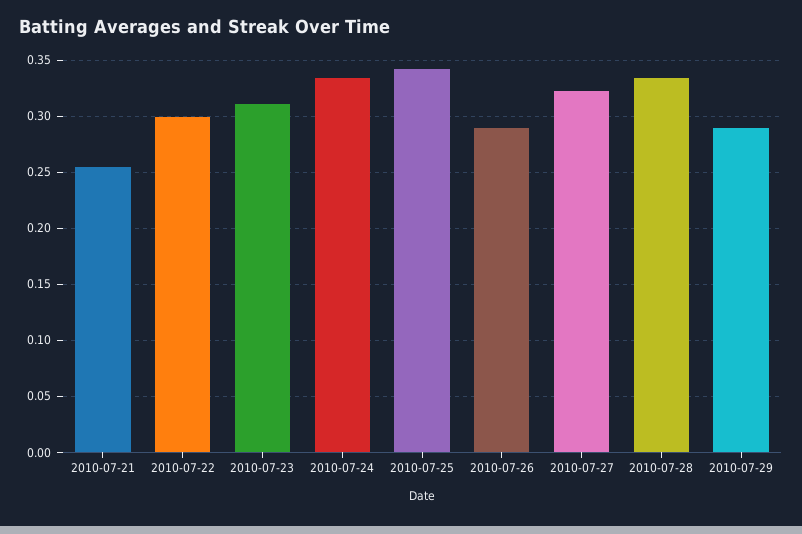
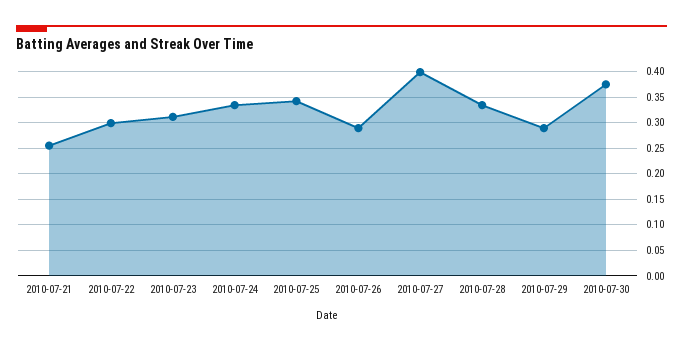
2010-07-27: 0.32 -> 0.4
2010-07-30: none -> 0.375

